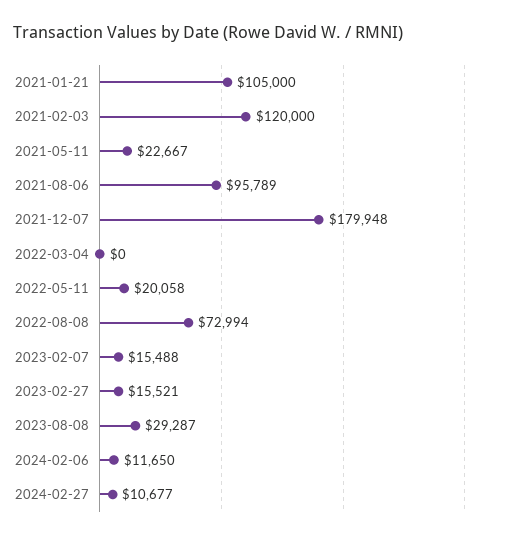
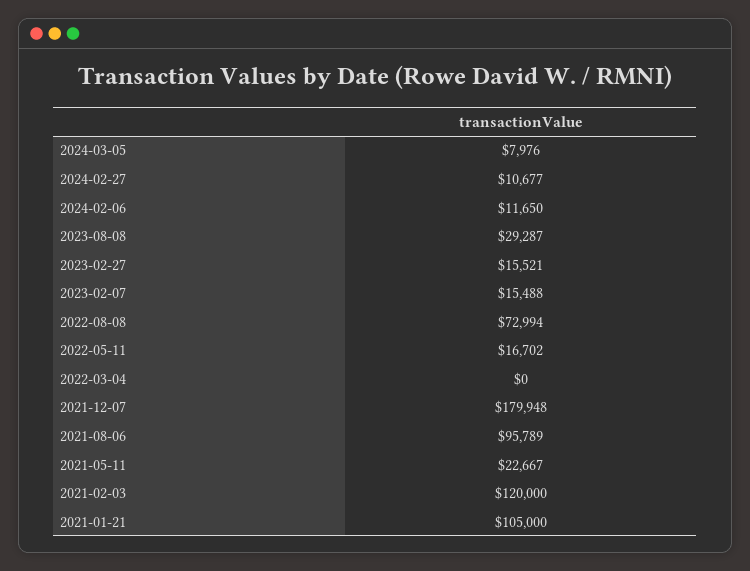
2022-05-11: 20058 -> 16702
2024-03-05: none -> 7976

